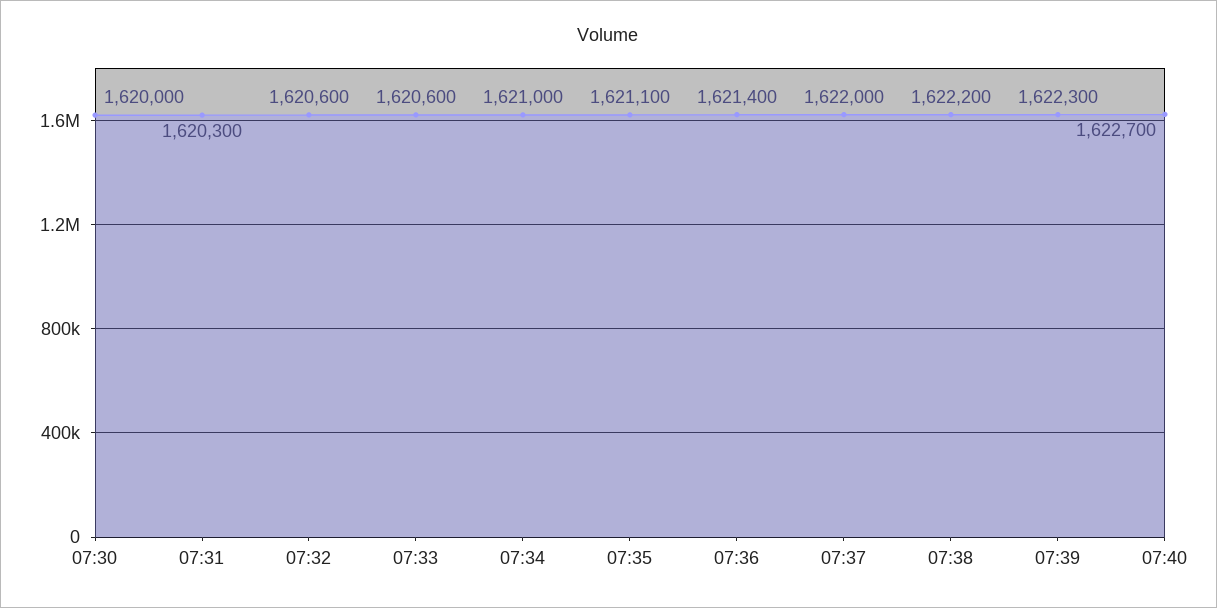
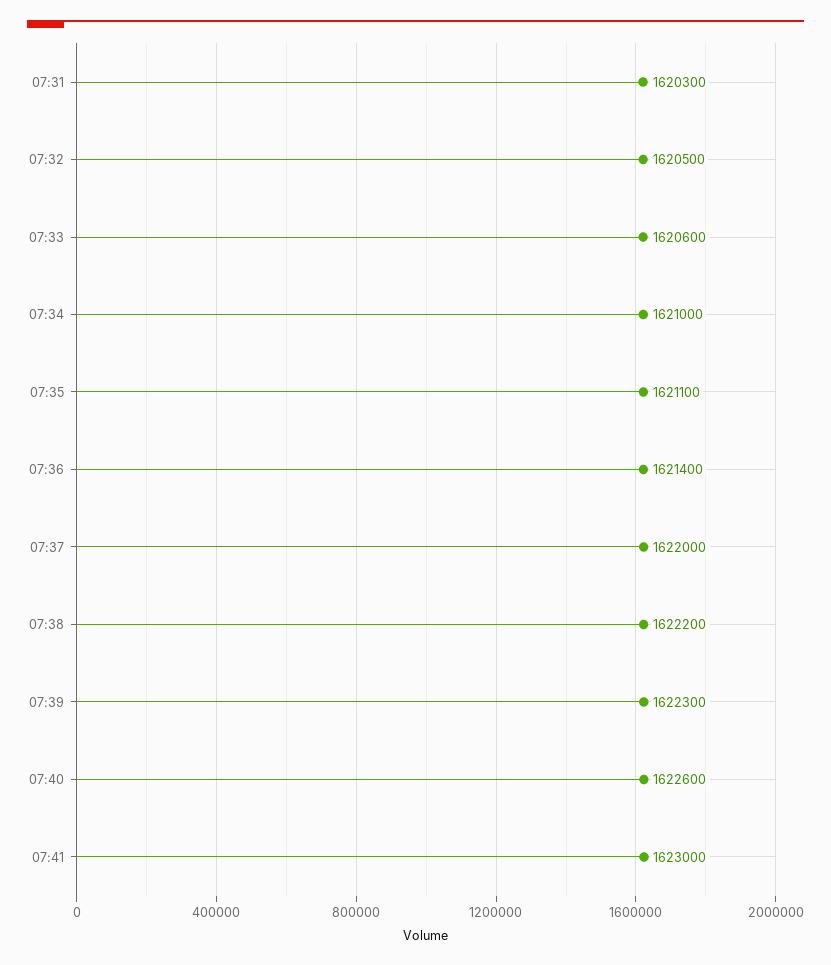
07:30: 1620000 -> none
07:32: 1620600 -> 1620500
07:40: 1622700 -> 1622600
07:41: none -> 1623000

